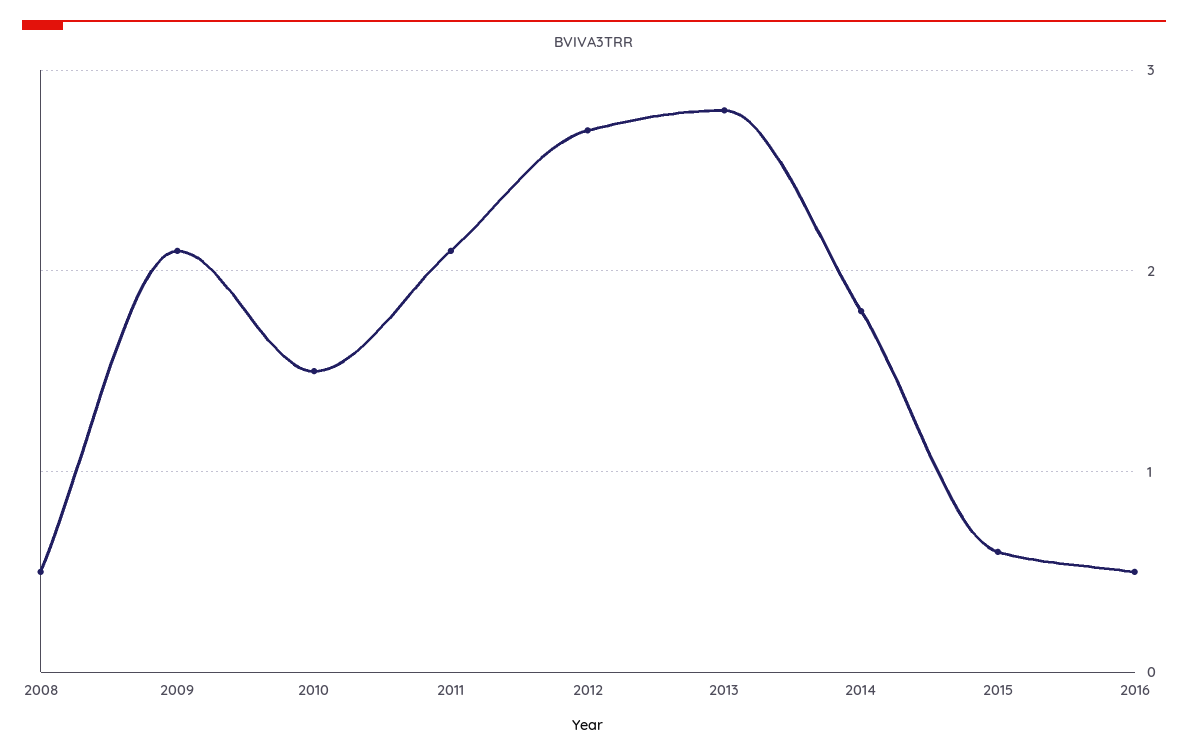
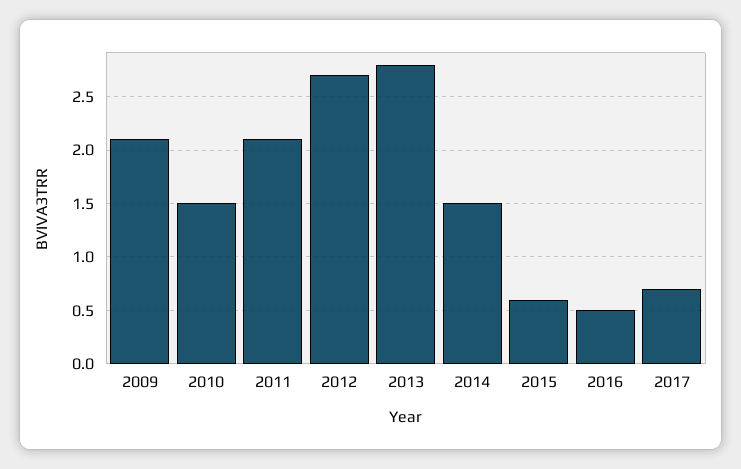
2008: 0.5 -> none
2014: 1.8 -> 1.5
2017: none -> 0.7

